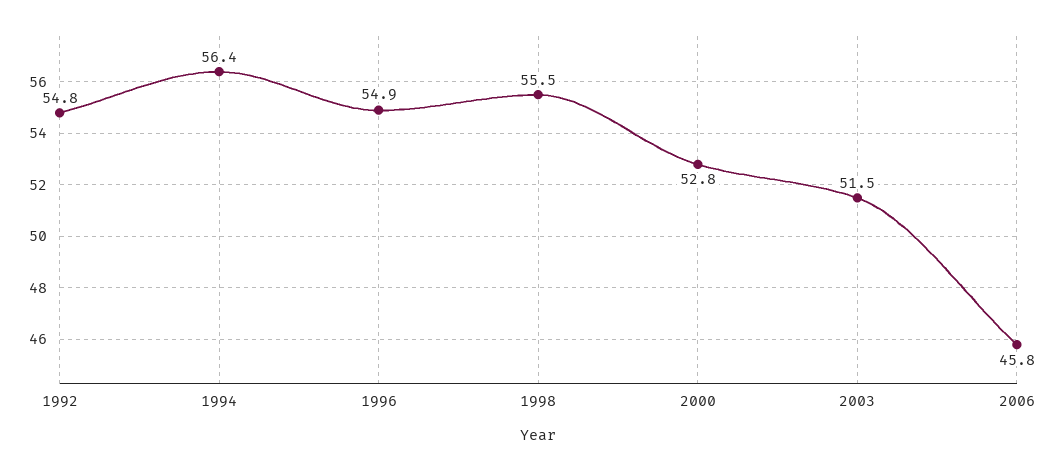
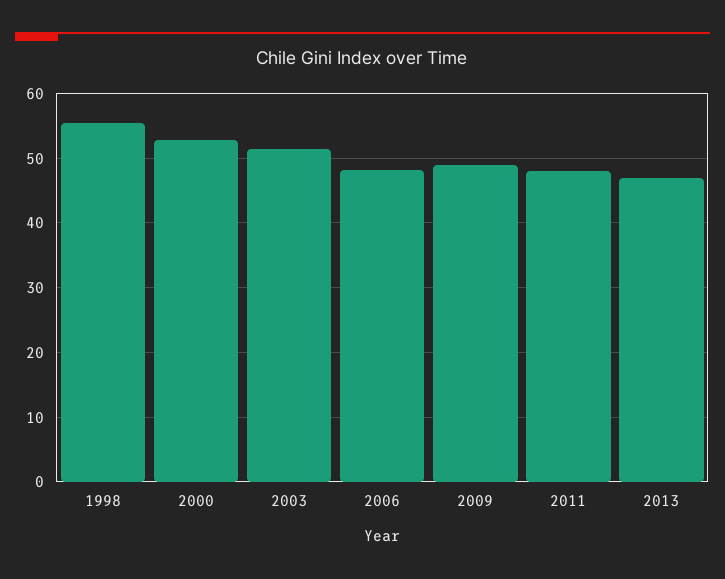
1992: 54.8 -> none
1994: 56.4 -> none
1996: 54.9 -> none
2006: 45.8 -> 48
2009: none -> 49
2011: none -> 48
2013: none -> 47

